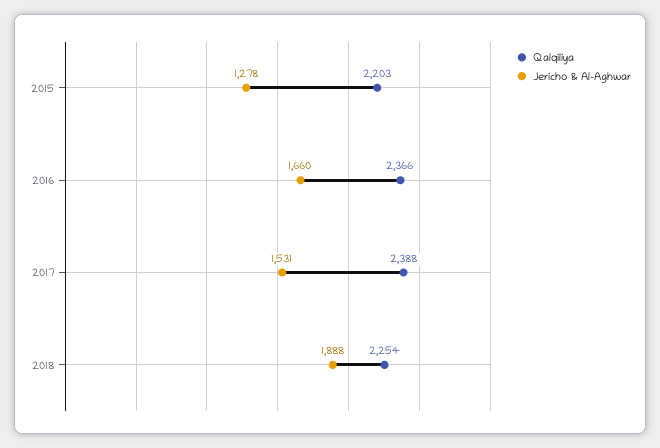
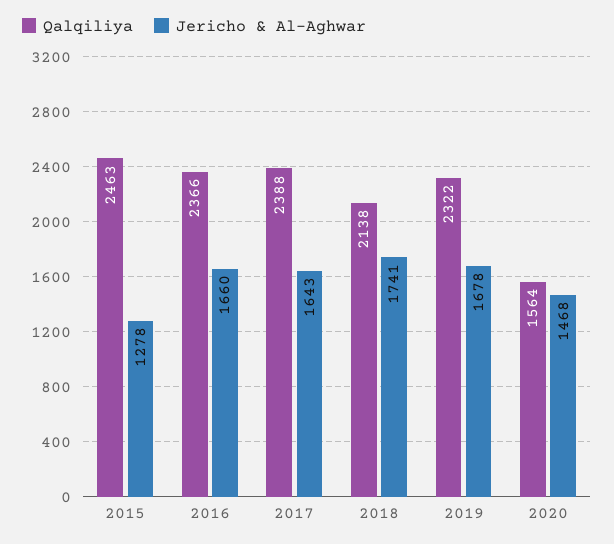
Qalqiliya, 2015: 2203 -> 2463
Jericho & Al-Aghwar, 2017: 1531 -> 1643
Qalqiliya, 2018: 2254 -> 2138
Jericho & Al-Aghwar, 2018: 1888 -> 1741
Qalqiliya, 2019: none -> 2322
Jericho & Al-Aghwar, 2019: none -> 1678
Qalqiliya, 2020: none -> 1564
Jericho & Al-Aghwar, 2020: none -> 1468

